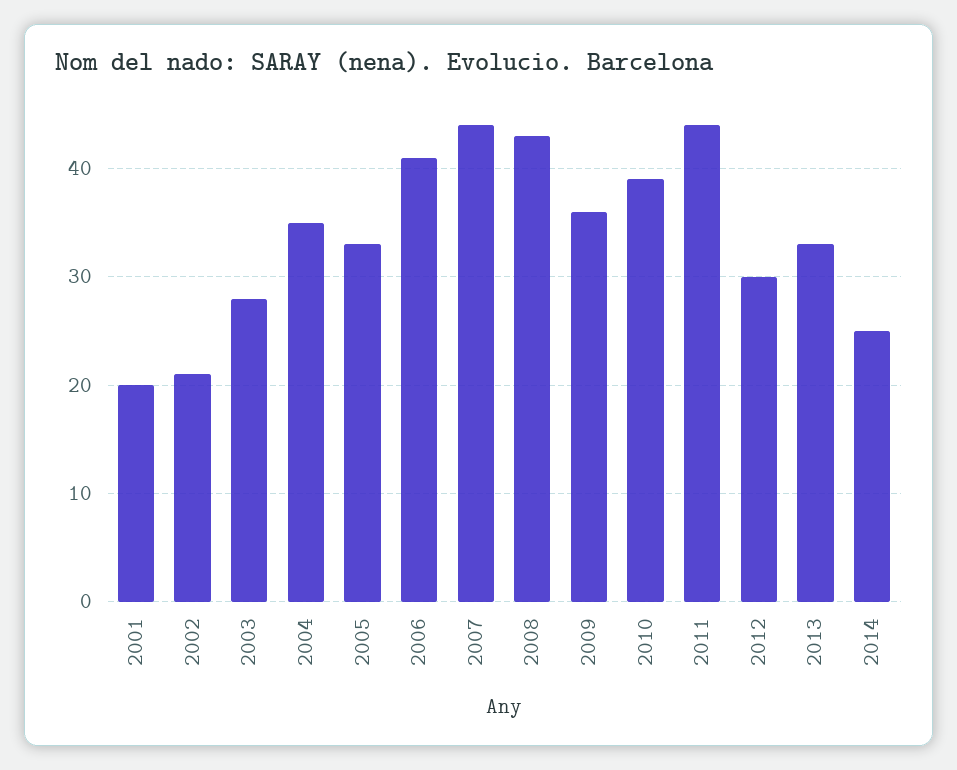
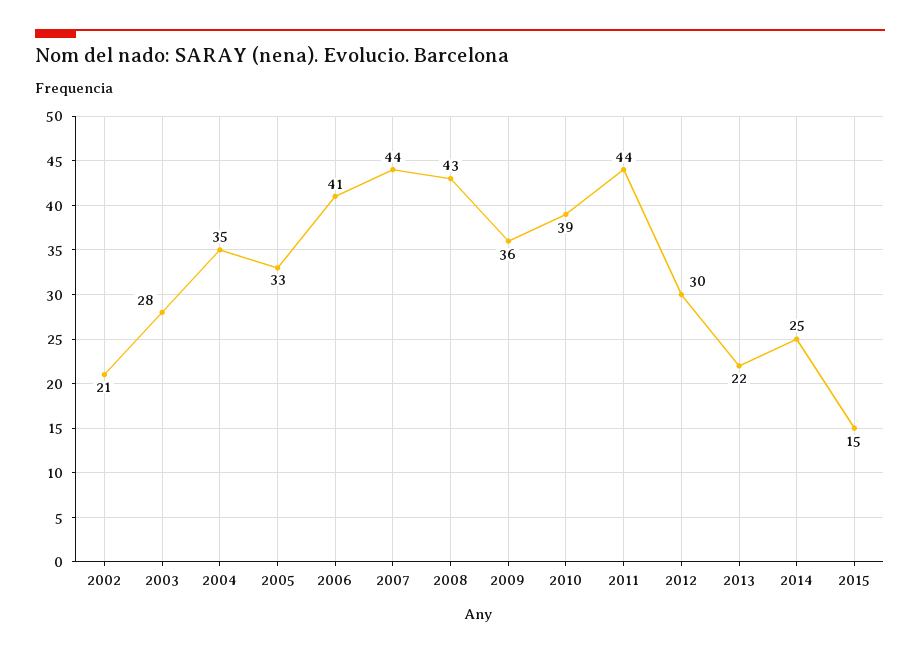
2001: 20 -> none
2013: 33 -> 22
2015: none -> 15

